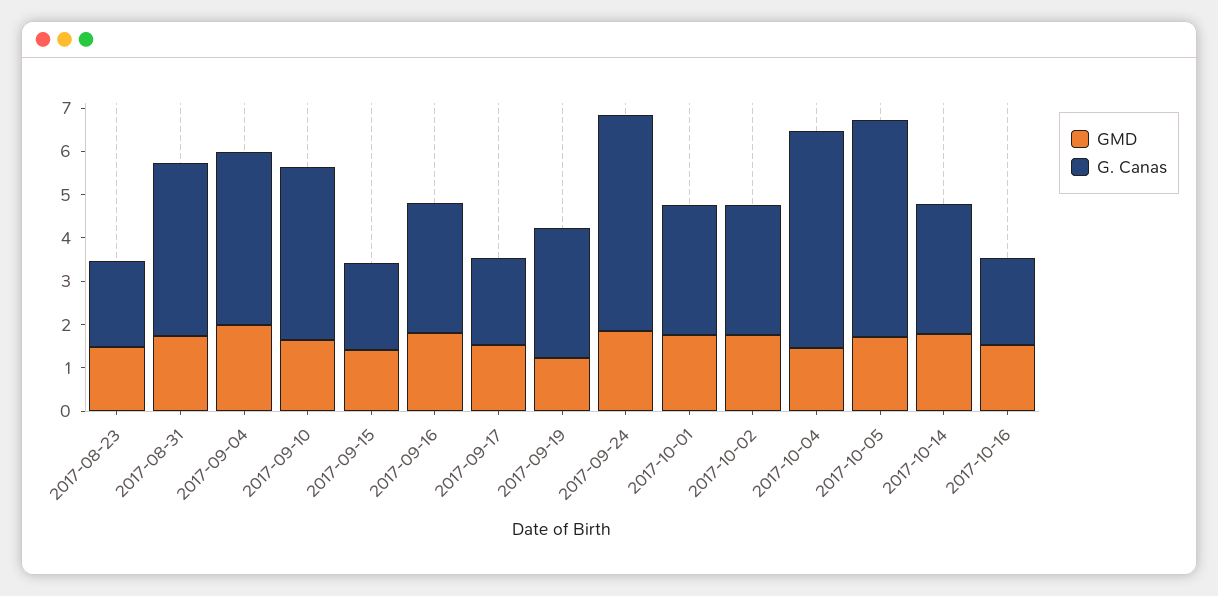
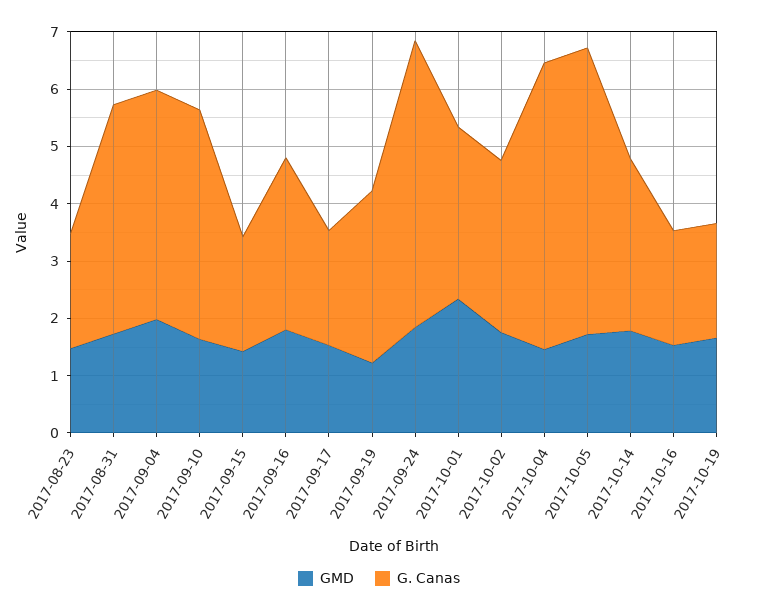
GMD, 2017-10-01: 1.8 -> 2.4
GMD, 2017-10-19: none -> 1.6
G. Canas, 2017-10-19: none -> 2

